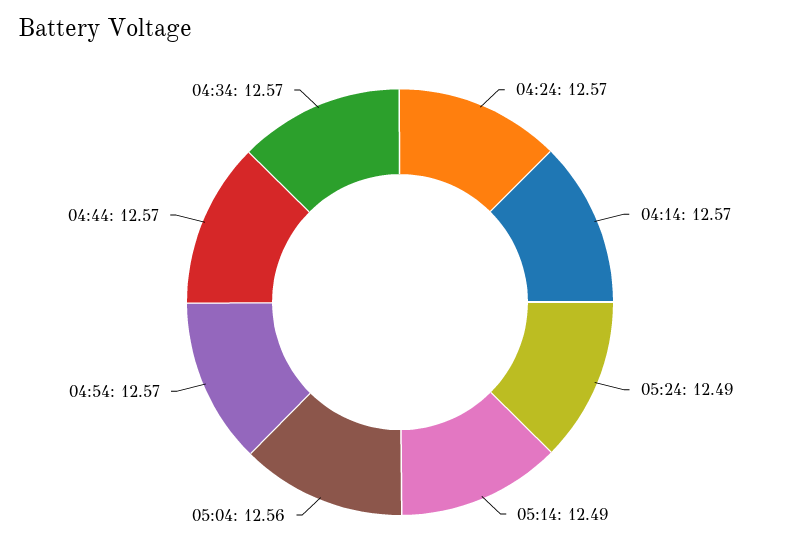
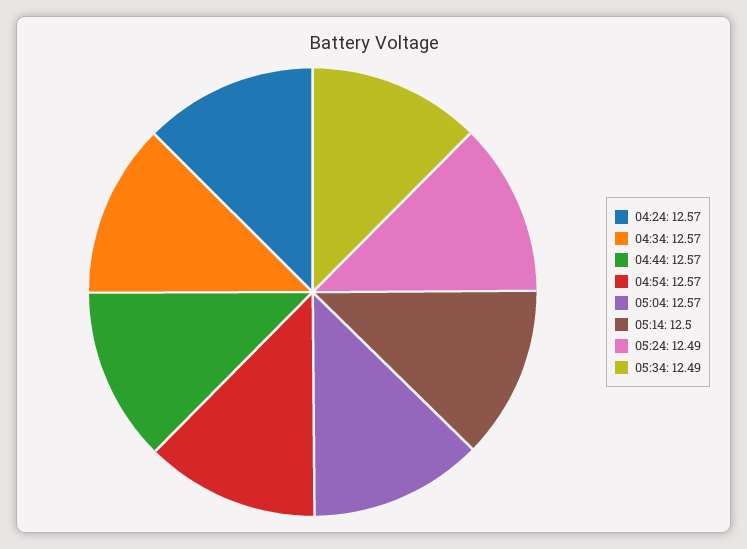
04:14: 12.57 -> none
05:14: 12.49 -> 12.5
05:04: 12.56 -> 12.57
05:34: none -> 12.49

